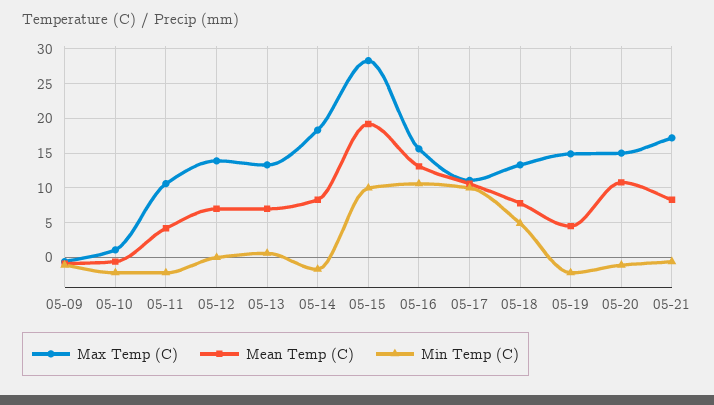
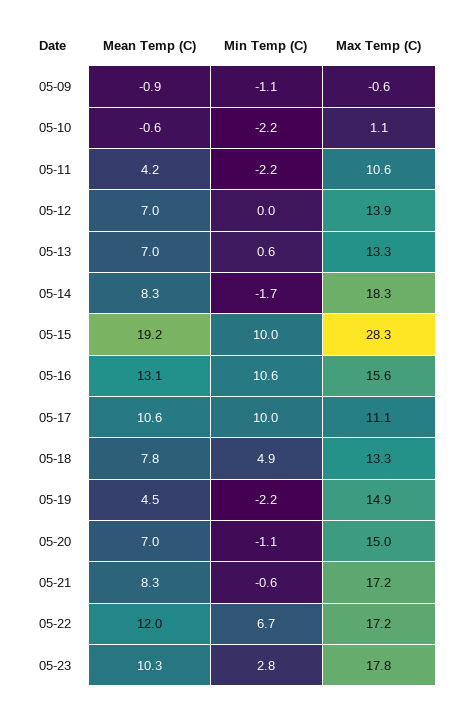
Mean Temp (C), 05-20: 11 -> 7
Mean Temp (C), 05-22: none -> 12
Min Temp (C), 05-22: none -> 6.7
Max Temp (C), 05-22: none -> 17.2
Mean Temp (C), 05-23: none -> 10.3
Min Temp (C), 05-23: none -> 2.8
Max Temp (C), 05-23: none -> 17.8

